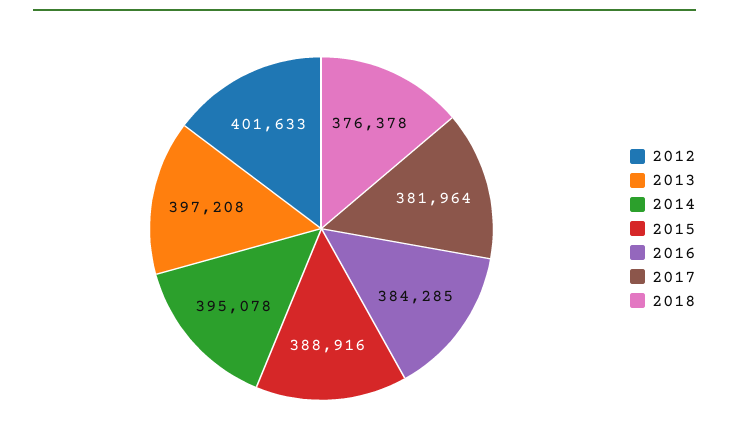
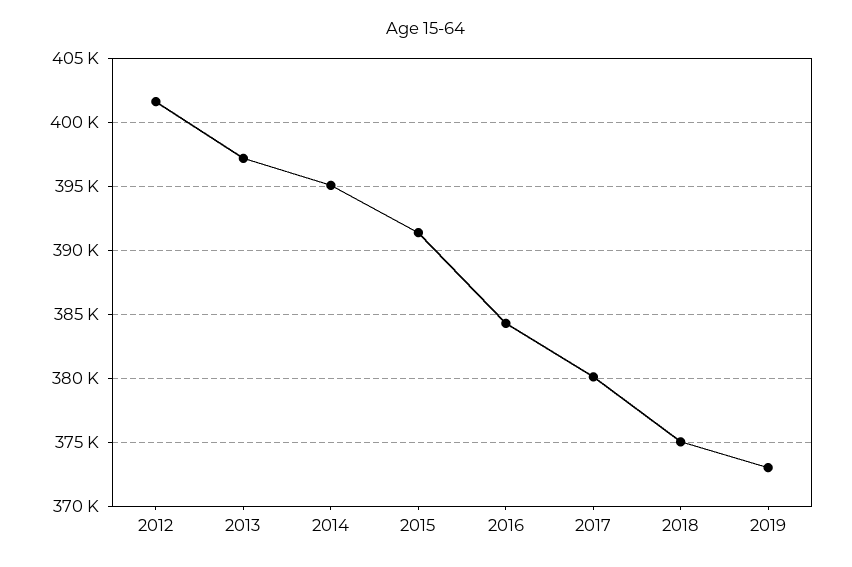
2015: 388916 -> 391500
2017: 381964 -> 380000
2018: 376378 -> 375000
2019: none -> 373000

